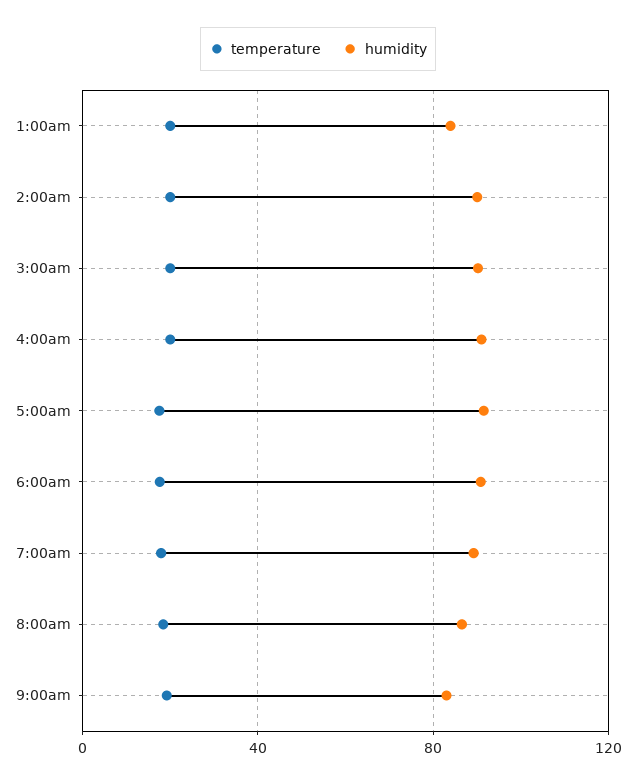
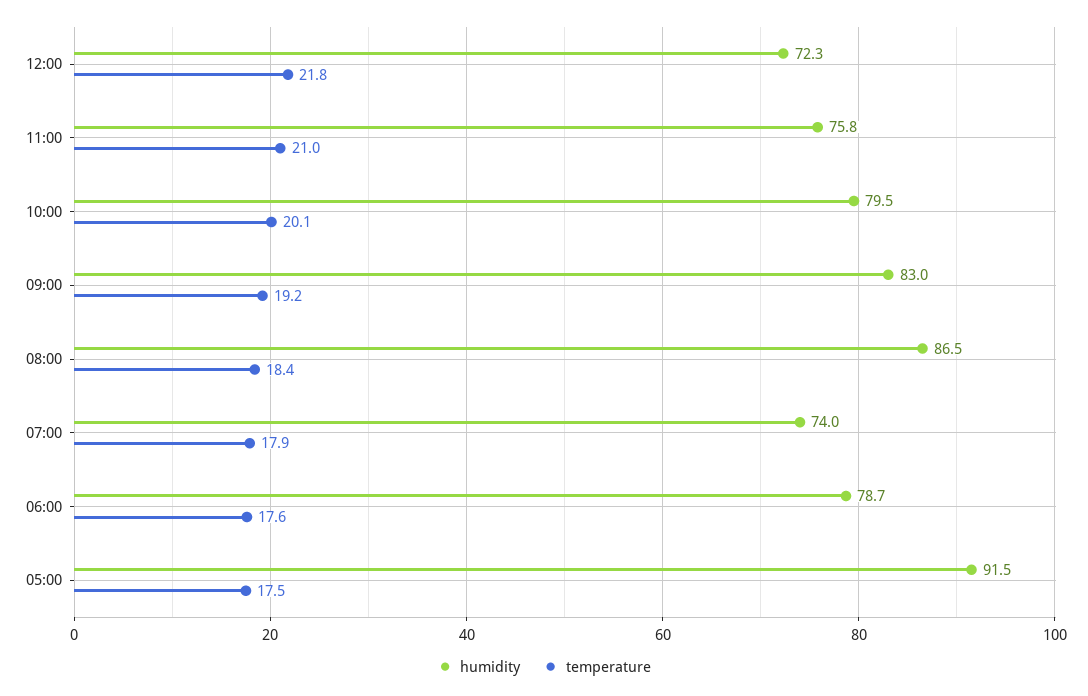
temperature, 1:00am: 20 -> none
humidity, 1:00am: 85 -> none
temperature, 2:00am: 20 -> none
humidity, 2:00am: 90 -> none
temperature, 3:00am: 20 -> none
humidity, 3:00am: 90 -> none
temperature, 4:00am: 20 -> none
humidity, 4:00am: 90 -> none
humidity, 6:00am: 90 -> 78.7
humidity, 7:00am: 90 -> 74
humidity, 12:00: none -> 72.3
temperature, 12:00: none -> 21.8
humidity, 11:00: none -> 75.8
temperature, 11:00: none -> 21
humidity, 10:00: none -> 79.5
temperature, 10:00: none -> 20.1

